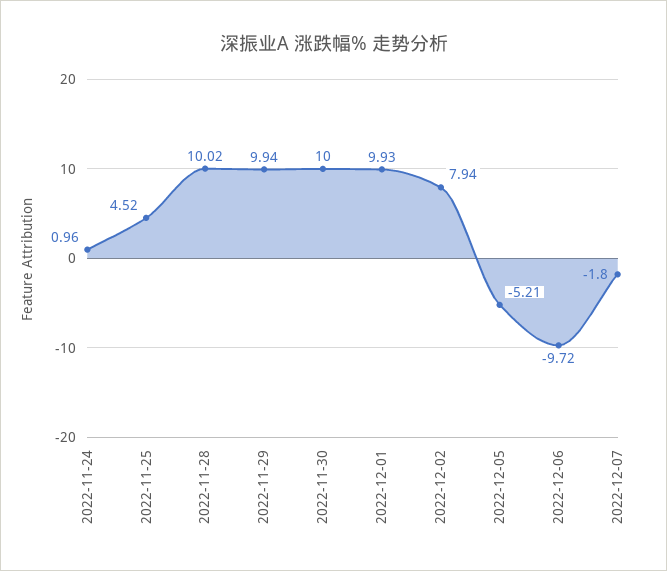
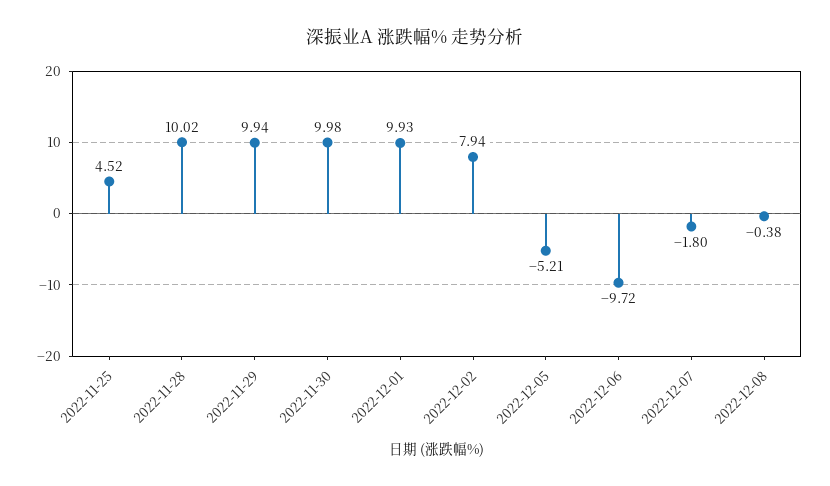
2022-11-24: 0.96 -> none
2022-11-30: 10 -> 9.98
2022-12-08: none -> -0.38

